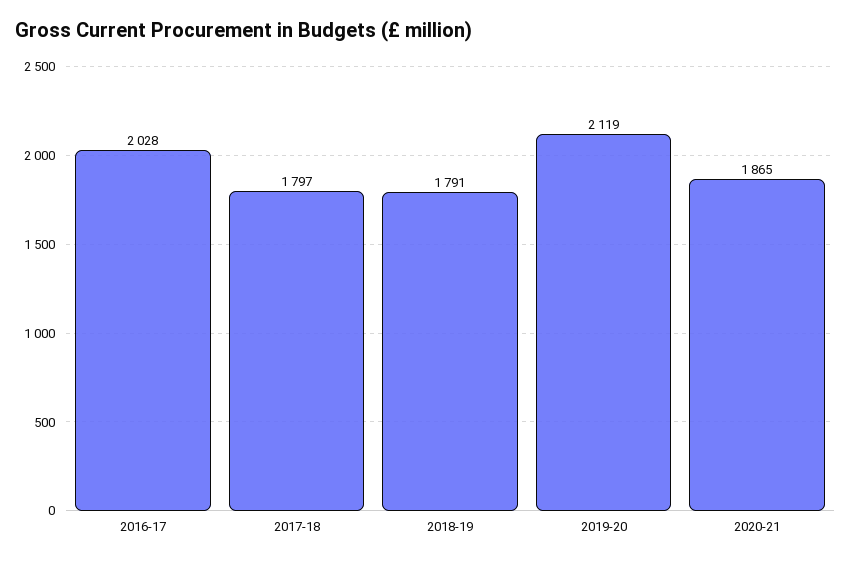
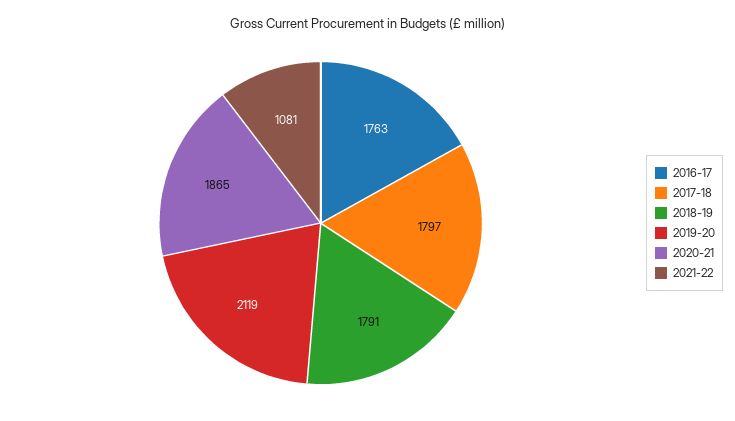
2016-17: 2028 -> 1763
2021-22: none -> 1081

